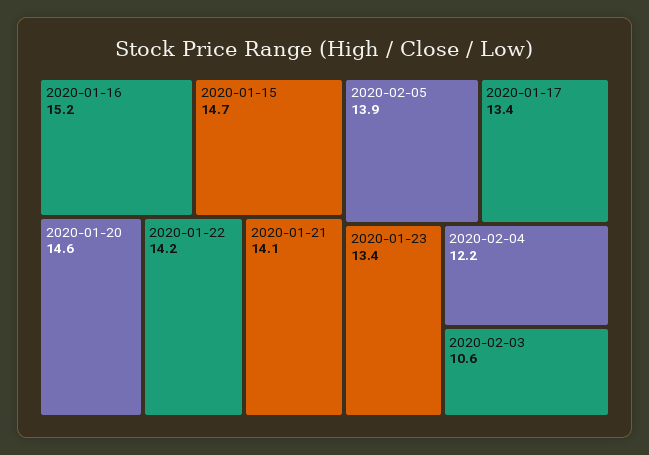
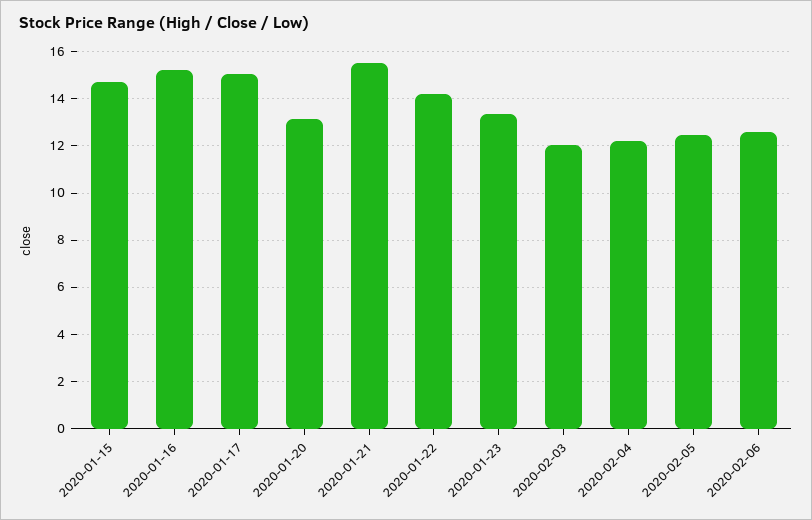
2020-01-20: 14.6 -> 13
2020-01-21: 14.1 -> 15.5
2020-02-05: 13.9 -> 12.5
2020-01-17: 13.4 -> 15
2020-02-03: 10.6 -> 12
2020-02-06: none -> 12.5

